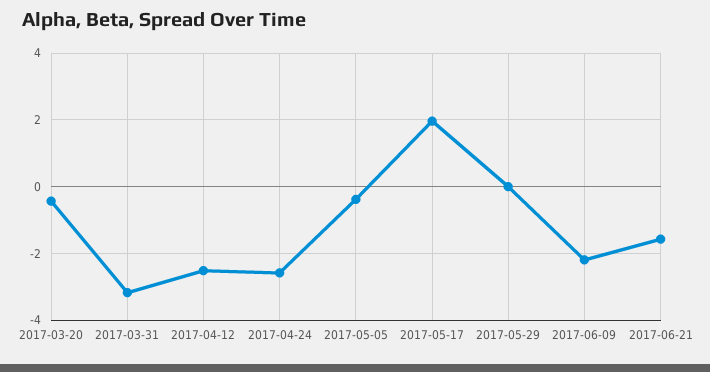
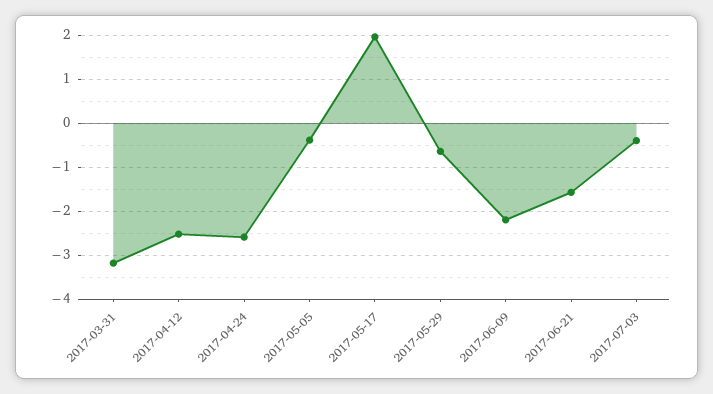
2017-03-20: -0.4 -> none
2017-05-29: 0 -> -0.6
2017-07-03: none -> -0.4

